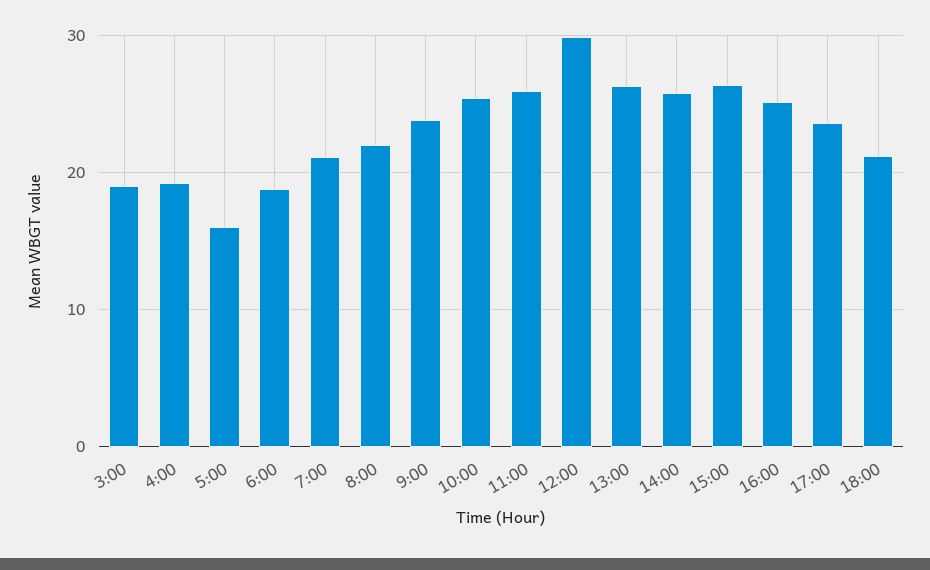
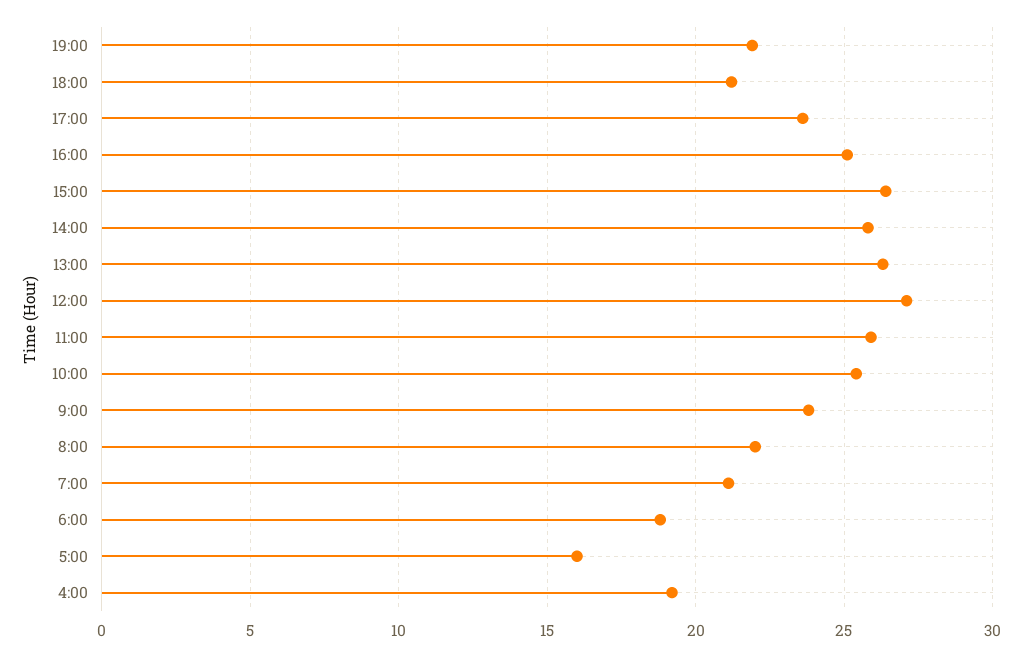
3:00: 19 -> none
12:00: 30 -> 27
19:00: none -> 22

